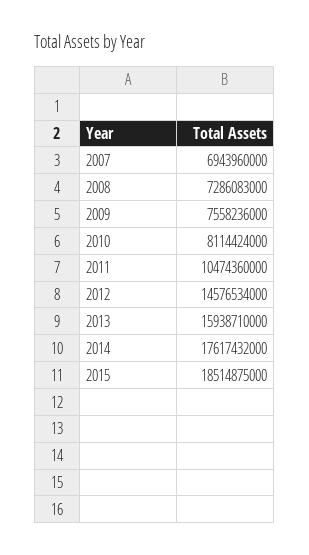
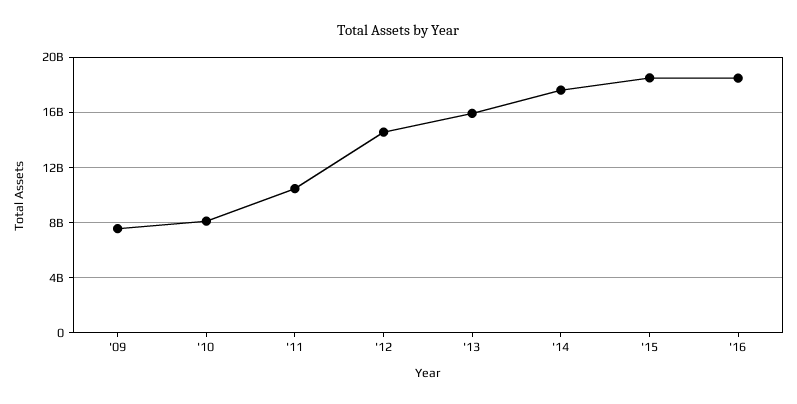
2007: 6943960000 -> none
2008: 7286083000 -> none
'16: none -> 18500000000

